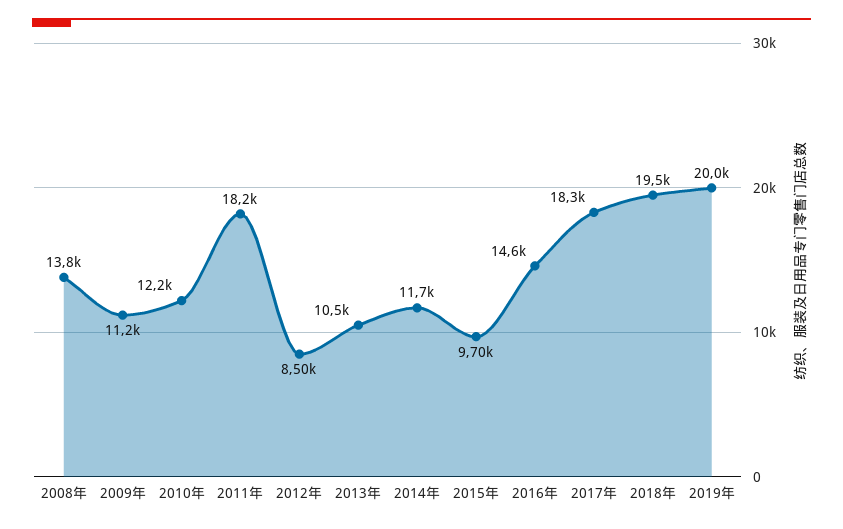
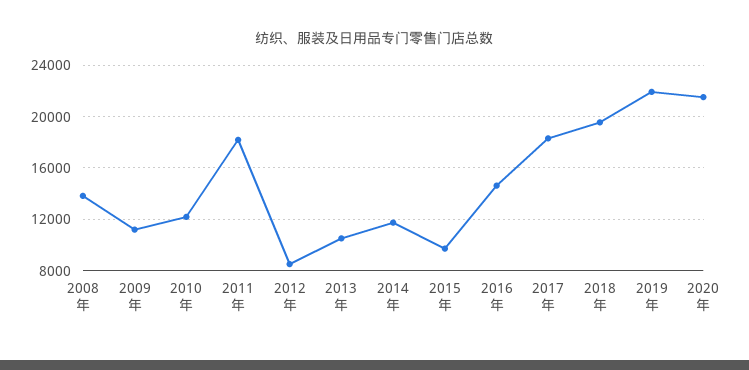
2019年: 20000 -> 22000
2020年: none -> 21500

